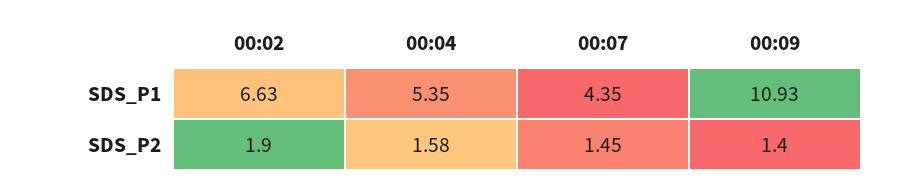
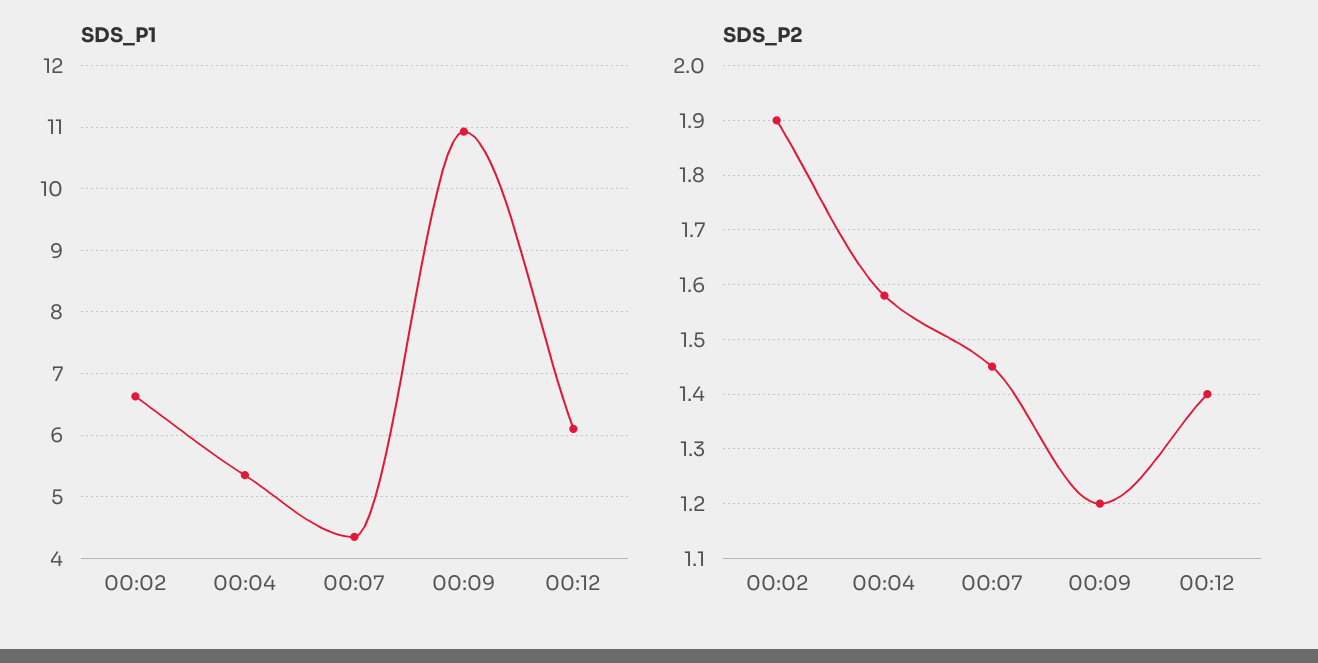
SDS_P2, 00:09: 1.4 -> 1.2
SDS_P1, 00:12: none -> 6.1
SDS_P2, 00:12: none -> 1.4

